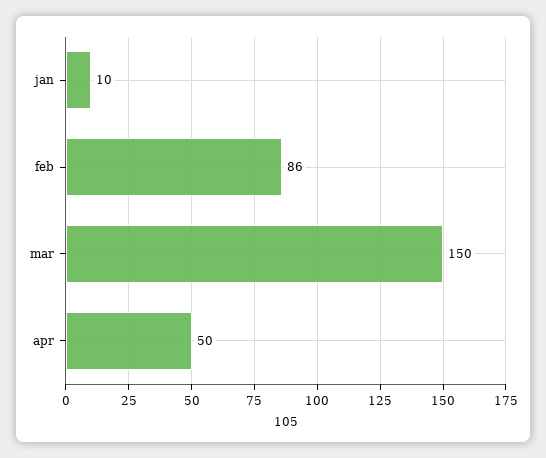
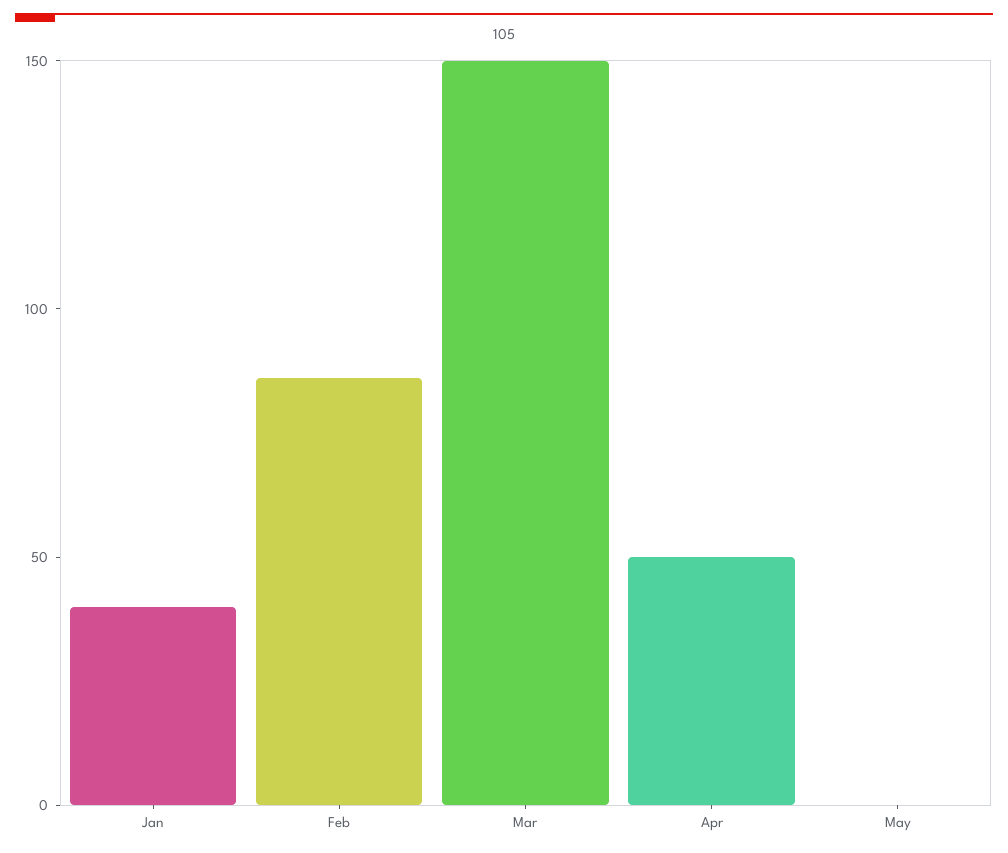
jan: 10 -> 40
May: none -> 0

